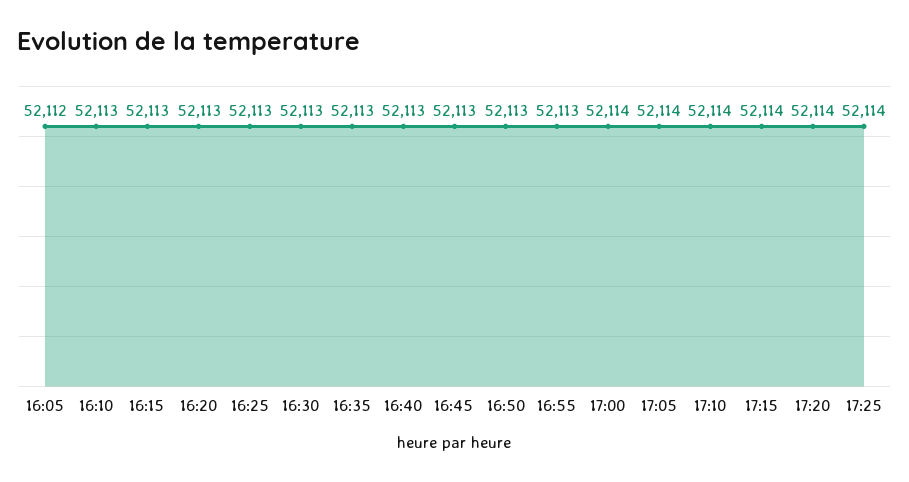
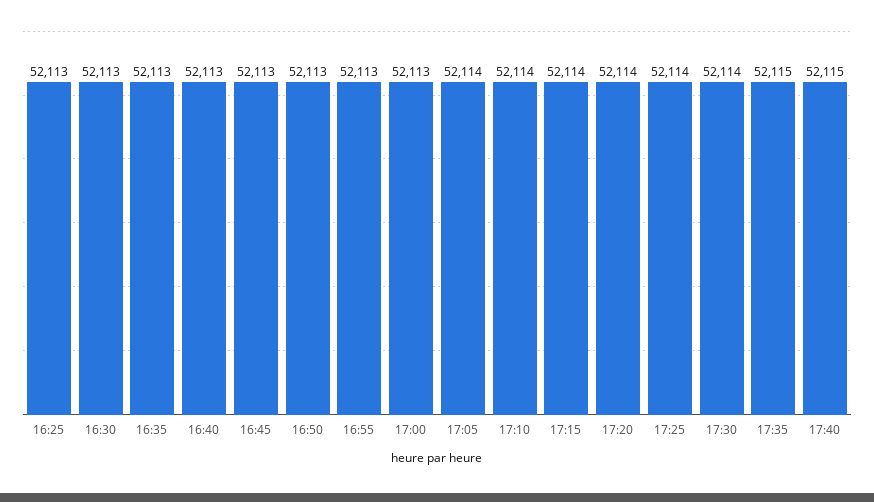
16:05: 52112 -> none
16:10: 52113 -> none
16:15: 52113 -> none
16:20: 52113 -> none
17:00: 52114 -> 52113
17:30: none -> 52114
17:35: none -> 52115
17:40: none -> 52115

